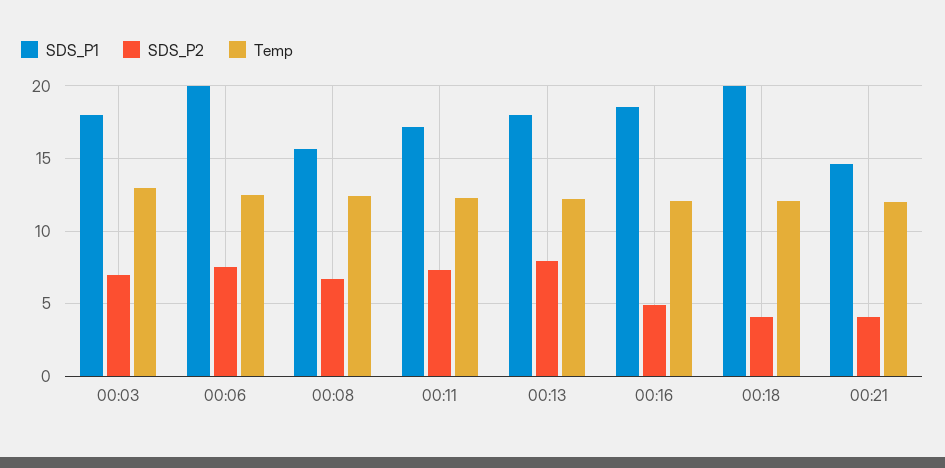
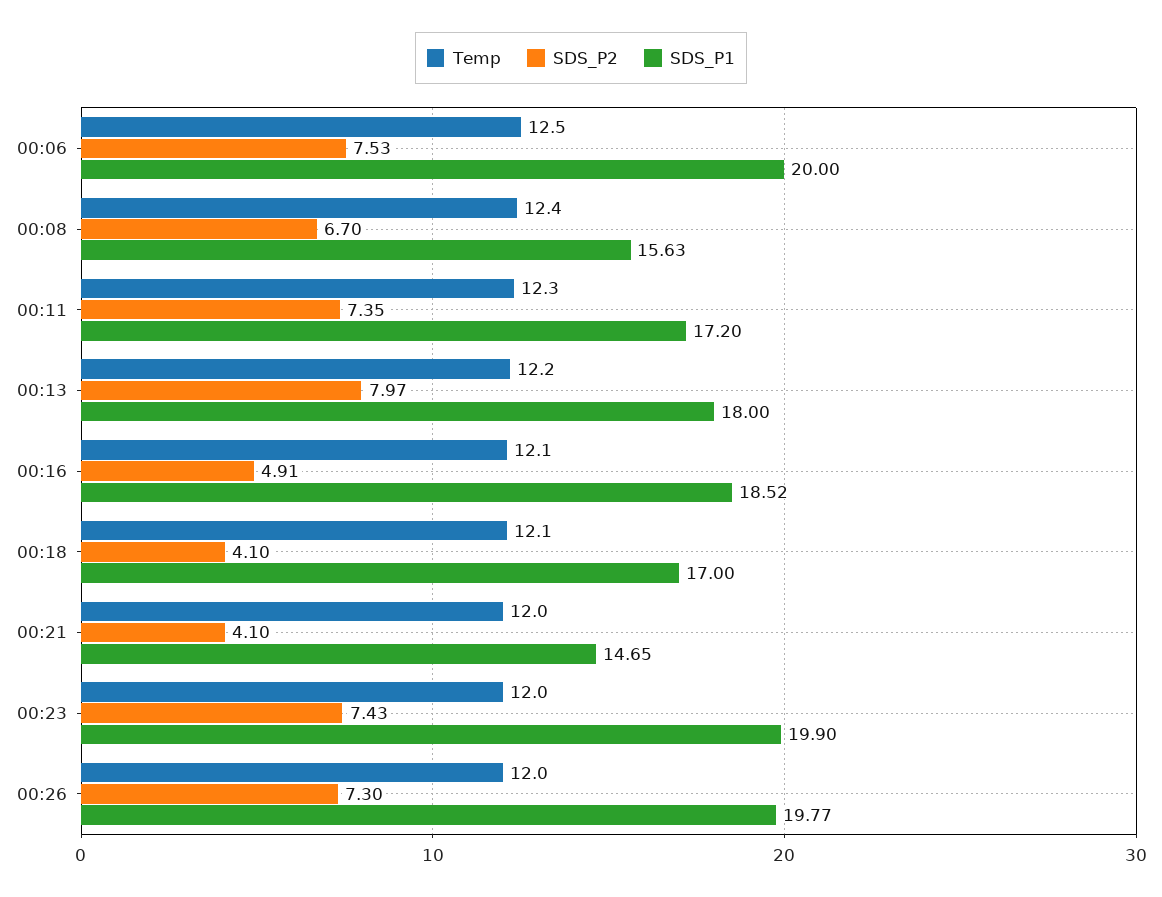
SDS_P1, 00:03: 18 -> none
SDS_P2, 00:03: 7 -> none
Temp, 00:03: 13 -> none
SDS_P1, 00:18: 20 -> 17
Temp, 00:23: none -> 12
SDS_P2, 00:23: none -> 7.43
SDS_P1, 00:23: none -> 19.9
Temp, 00:26: none -> 12
SDS_P2, 00:26: none -> 7.3
SDS_P1, 00:26: none -> 19.77

